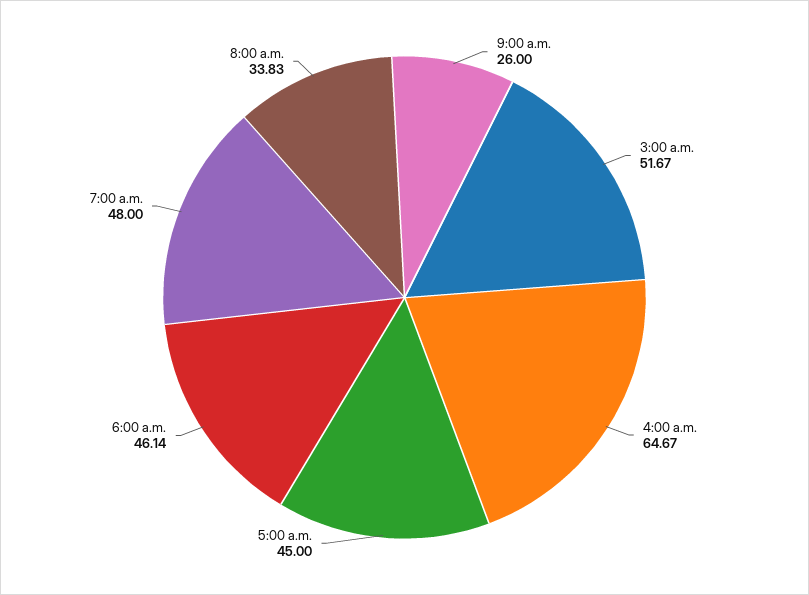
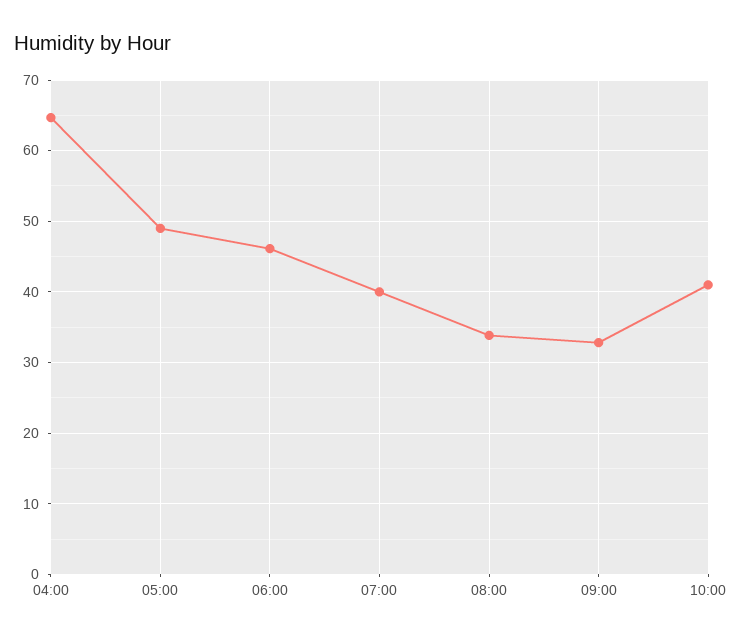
9:00 a.m.: 26 -> 33
3:00 a.m.: 51.67 -> none
5:00 a.m.: 45 -> 49
7:00 a.m.: 48 -> 40
10:00: none -> 41

